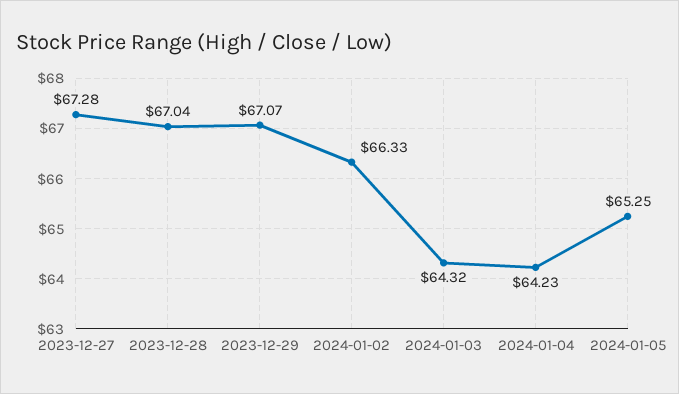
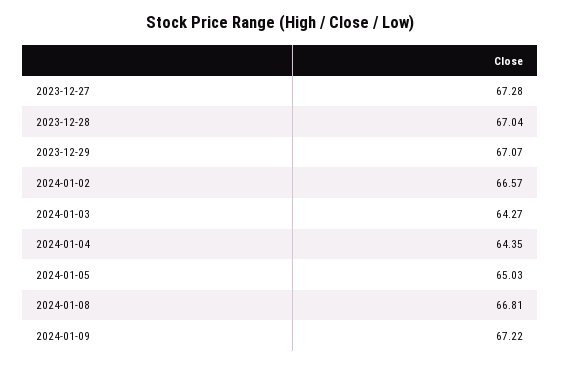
2024-01-02: 66.33 -> 66.57
2024-01-03: 64.32 -> 64.27
2024-01-04: 64.23 -> 64.35
2024-01-05: 65.25 -> 65.03
2024-01-08: none -> 66.81
2024-01-09: none -> 67.22

